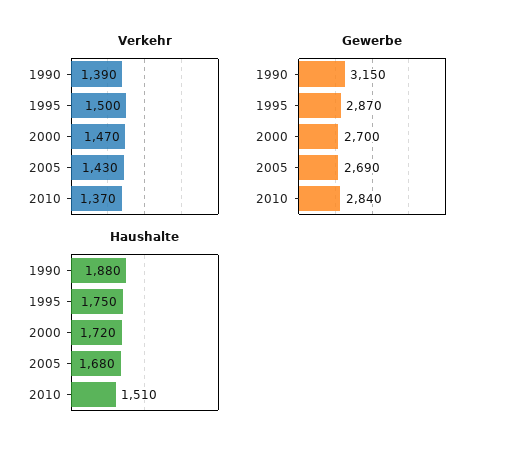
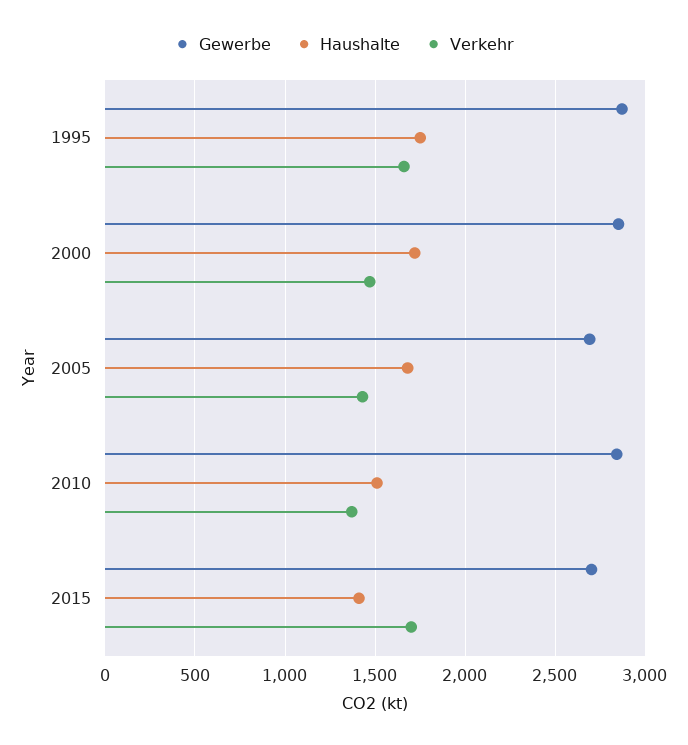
Verkehr, 1990: 1390 -> none
Verkehr, 1995: 1500 -> 1650
Gewerbe, 1990: 3150 -> none
Gewerbe, 2000: 2700 -> 2850
Haushalte, 1990: 1880 -> none
Gewerbe, 2015: none -> 2700
Haushalte, 2015: none -> 1400
Verkehr, 2015: none -> 1700

